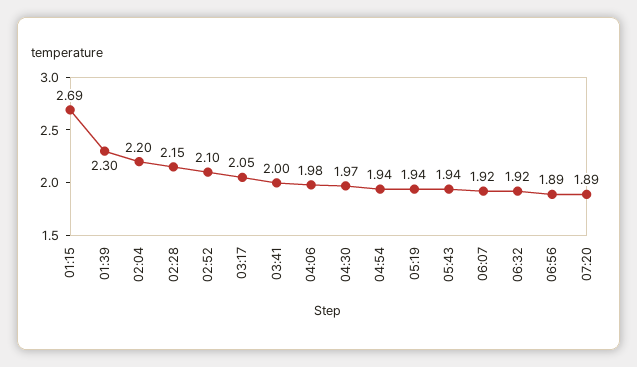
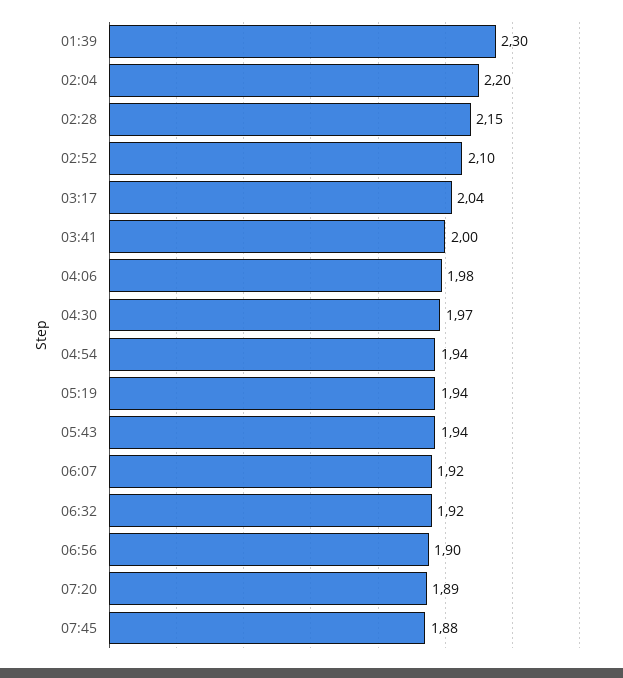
01:15: 2.69 -> none
03:17: 2.05 -> 2.04
06:56: 1.89 -> 1.9
07:45: none -> 1.88

